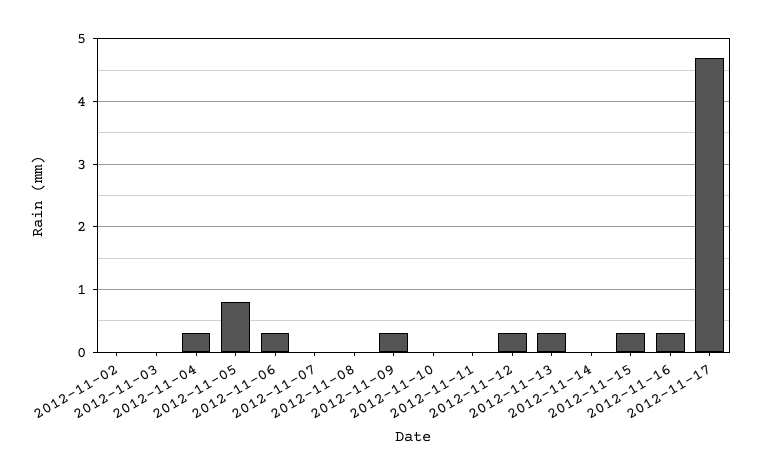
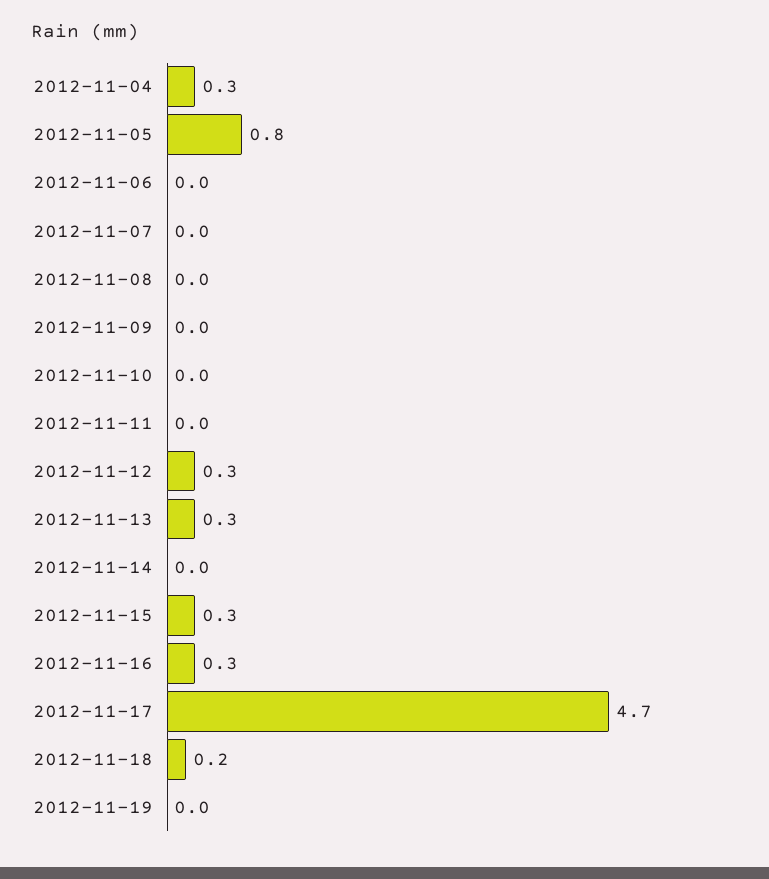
2012-11-02: 0 -> none
2012-11-03: 0 -> none
2012-11-06: 0.3 -> 0
2012-11-09: 0.3 -> 0
2012-11-18: none -> 0.2
2012-11-19: none -> 0

